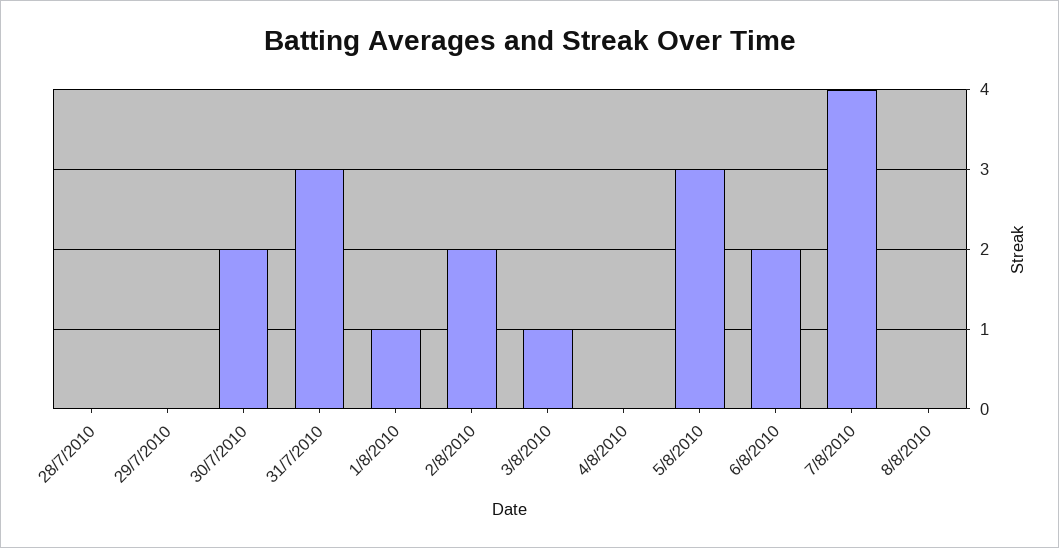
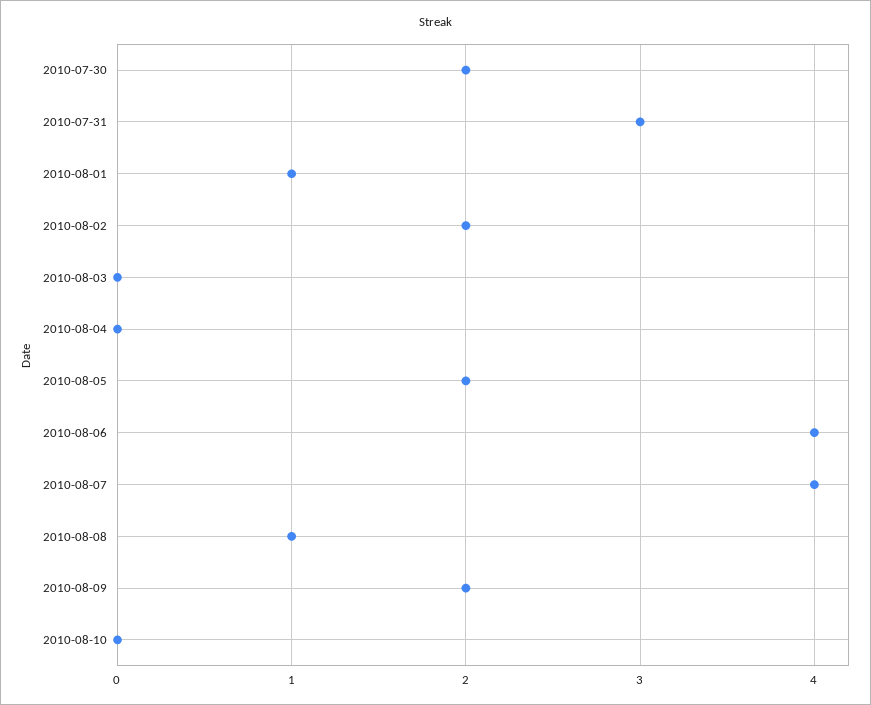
28/7/2010: 0 -> none
29/7/2010: 0 -> none
3/8/2010: 1 -> 0
5/8/2010: 3 -> 2
6/8/2010: 2 -> 4
8/8/2010: 0 -> 1
2010-08-09: none -> 2
2010-08-10: none -> 0

